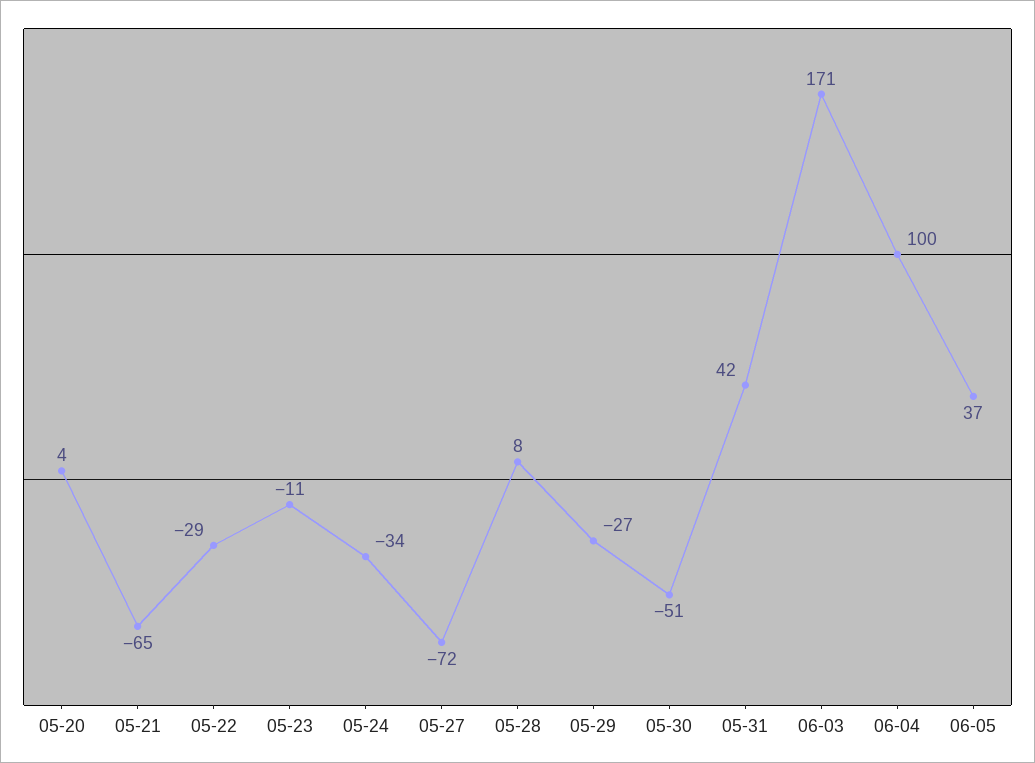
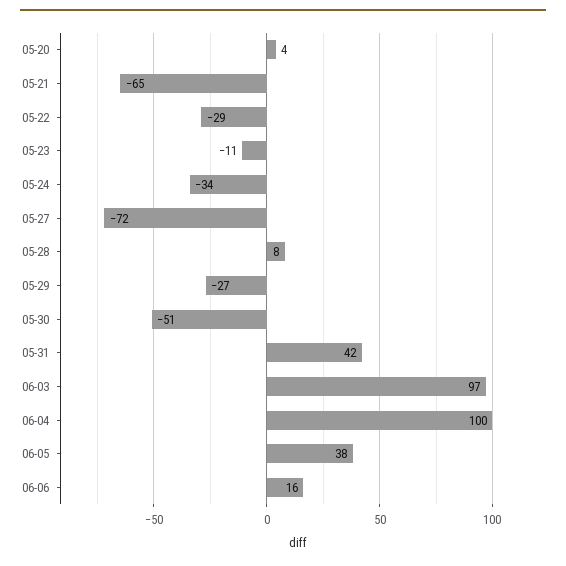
06-03: 171 -> 97
06-05: 37 -> 38
06-06: none -> 16

